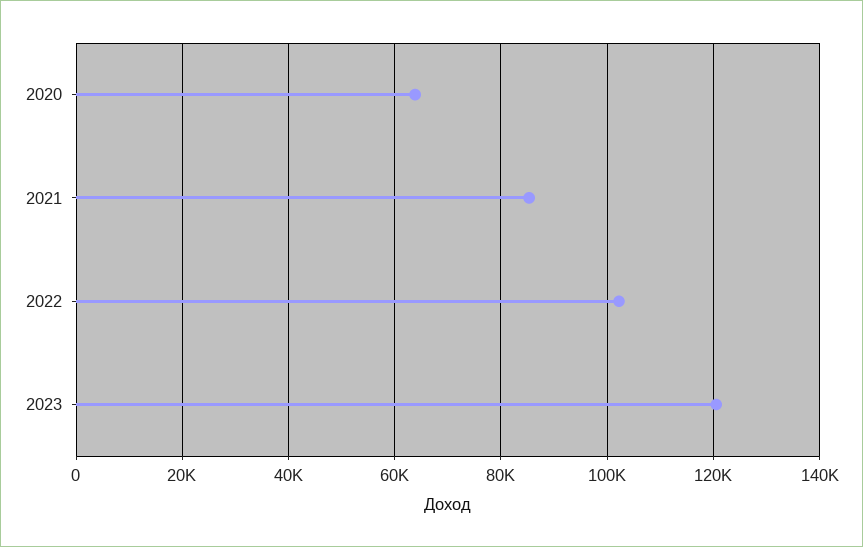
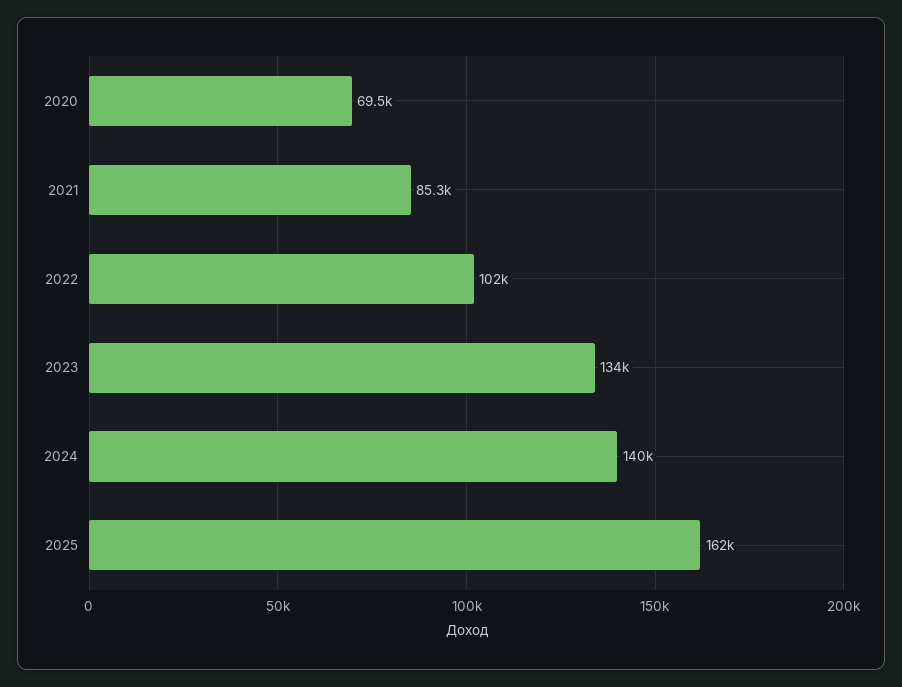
2020: 64000 -> 69500
2023: 120000 -> 134000
2024: none -> 140000
2025: none -> 162000

